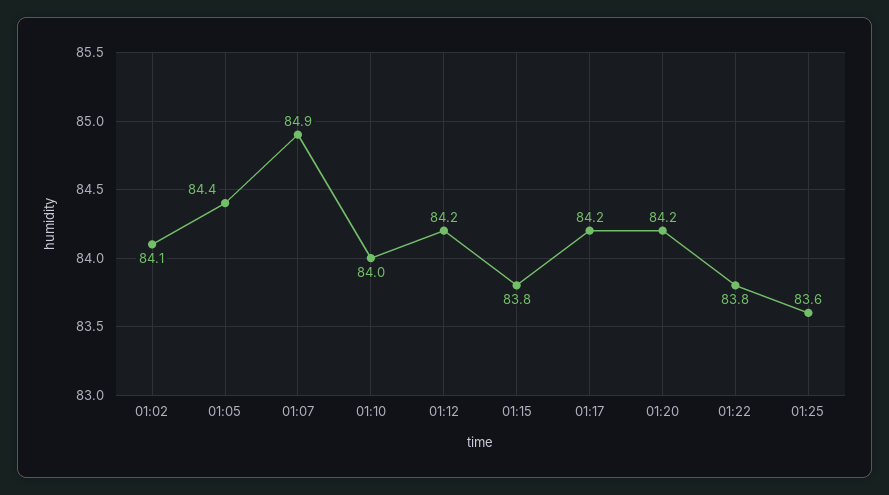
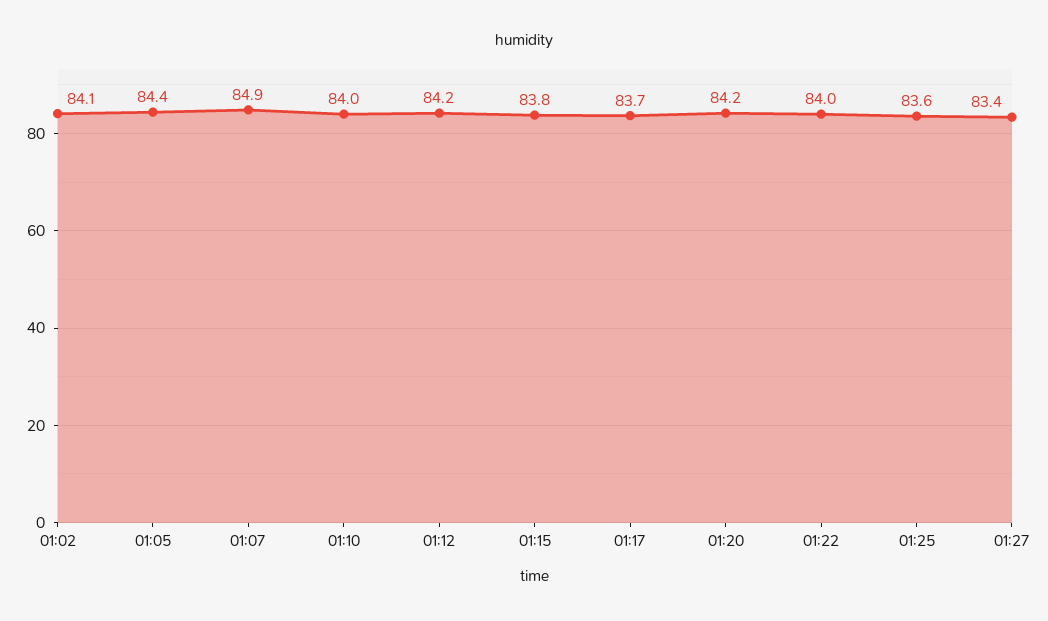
01:17: 84.2 -> 83.7
01:22: 83.8 -> 84
01:27: none -> 83.4

